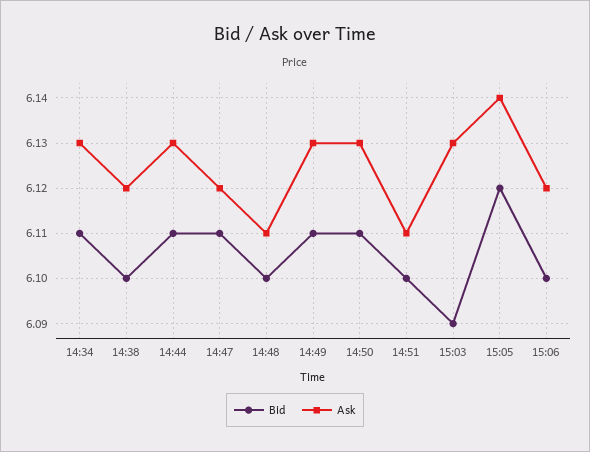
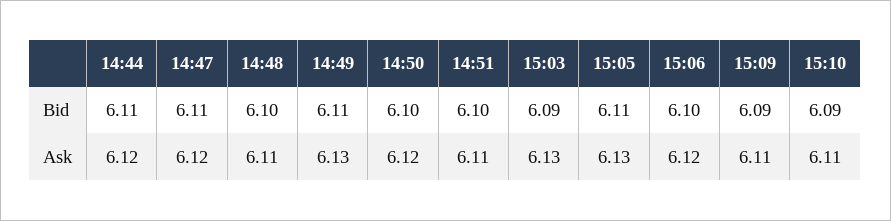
Bid, 14:34: 6.11 -> none
Ask, 14:34: 6.13 -> none
Bid, 14:38: 6.1 -> none
Ask, 14:38: 6.12 -> none
Ask, 14:44: 6.13 -> 6.12
Bid, 14:50: 6.11 -> 6.1
Ask, 14:50: 6.13 -> 6.12
Bid, 15:05: 6.12 -> 6.11
Ask, 15:05: 6.14 -> 6.13
Bid, 15:09: none -> 6.09
Bid, 15:10: none -> 6.09
Ask, 15:09: none -> 6.11
Ask, 15:10: none -> 6.11

